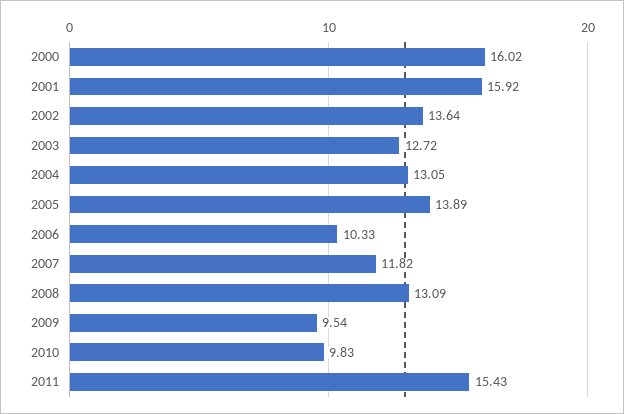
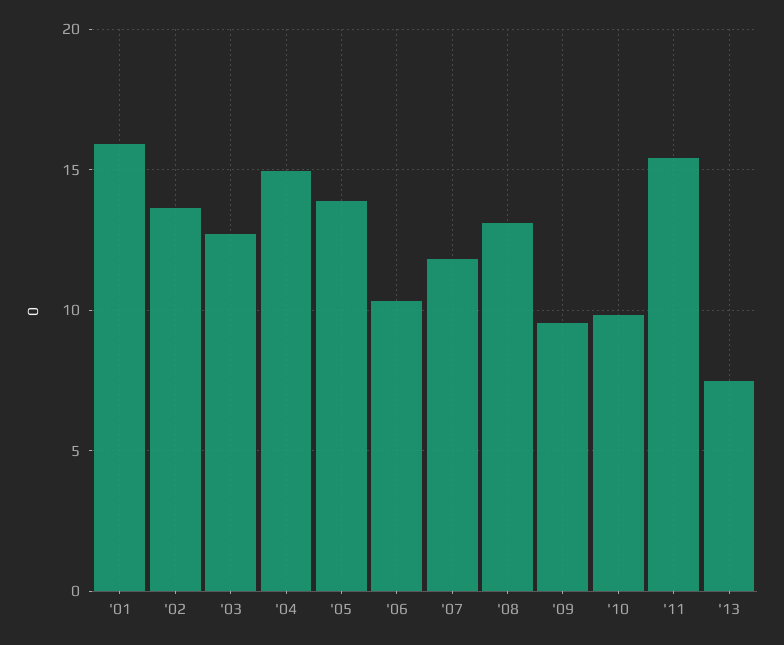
2000: 16.02 -> none
2004: 13.05 -> 15
'13: none -> 7.5

